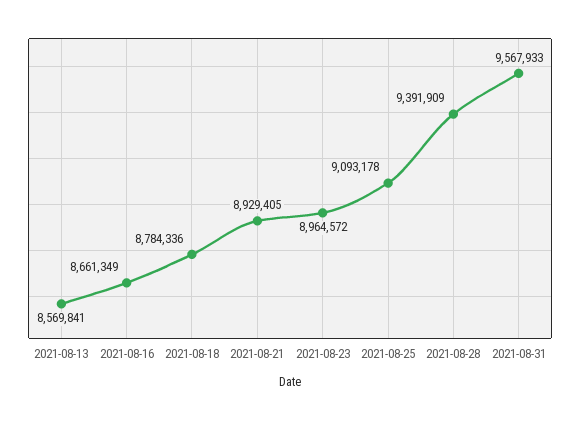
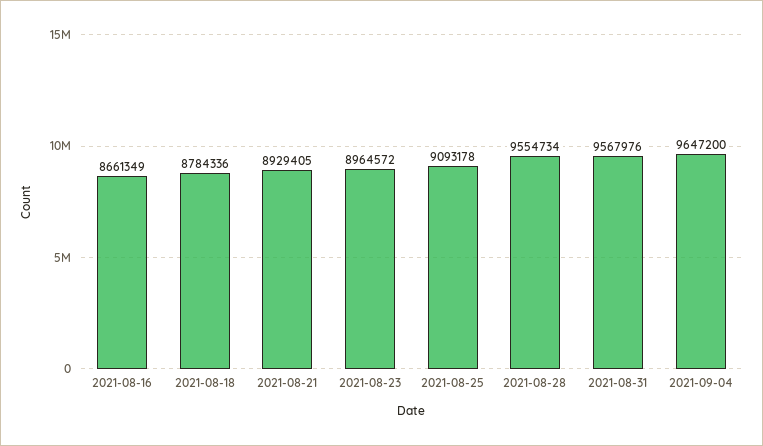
2021-08-13: 8569841 -> none
2021-08-28: 9391909 -> 9554734
2021-08-31: 9567933 -> 9567976
2021-09-04: none -> 9647200

